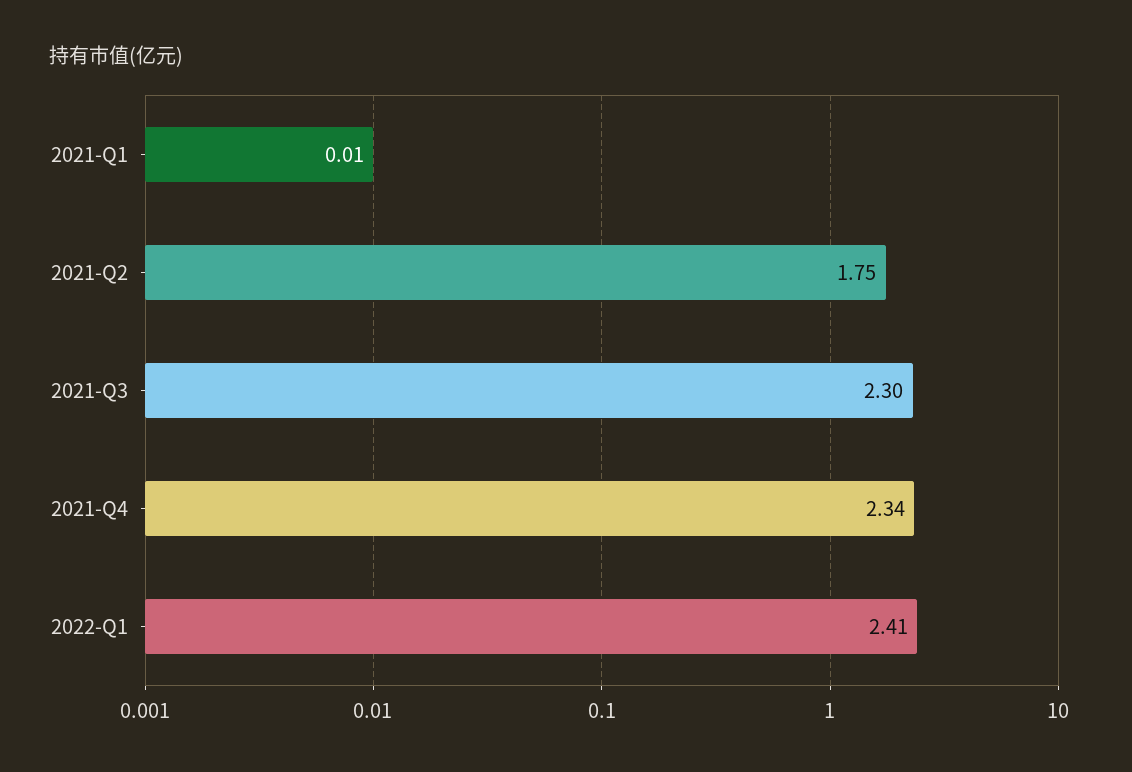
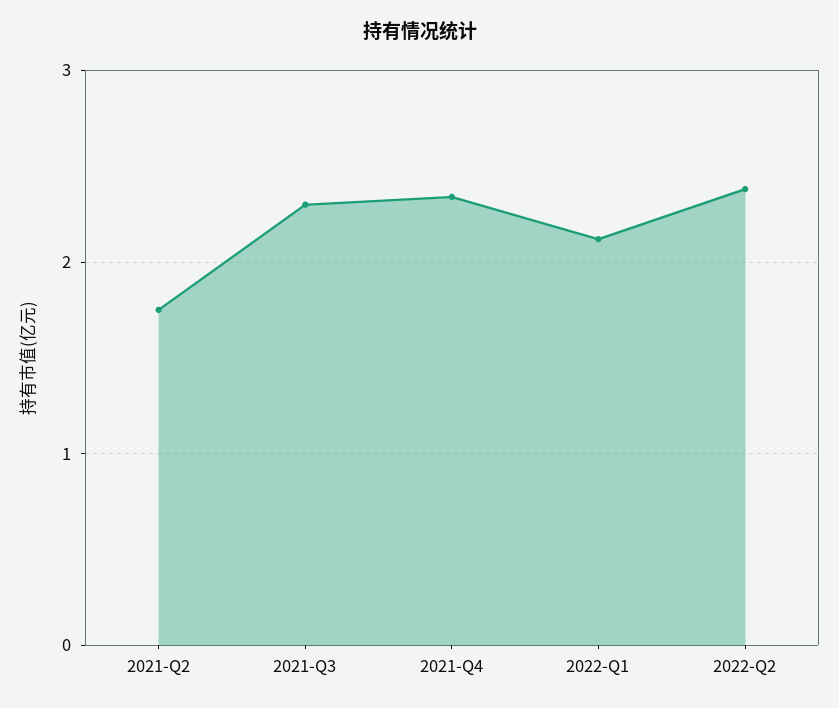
2021-Q1: 0.01 -> none
2022-Q1: 2.41 -> 2.1
2022-Q2: none -> 2.4

